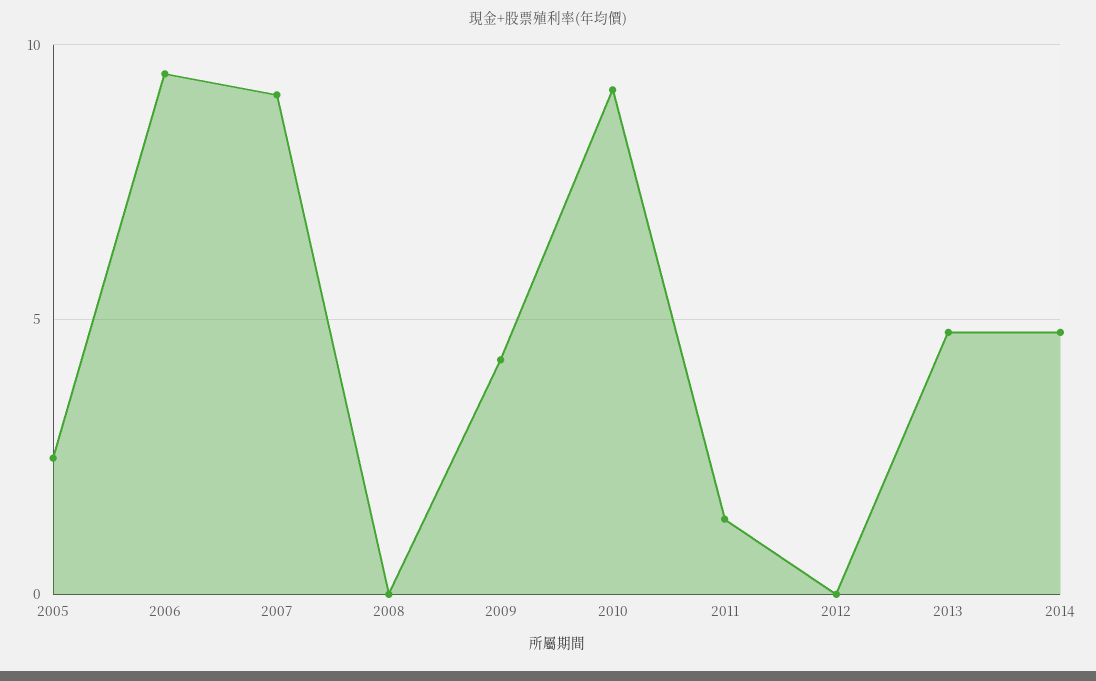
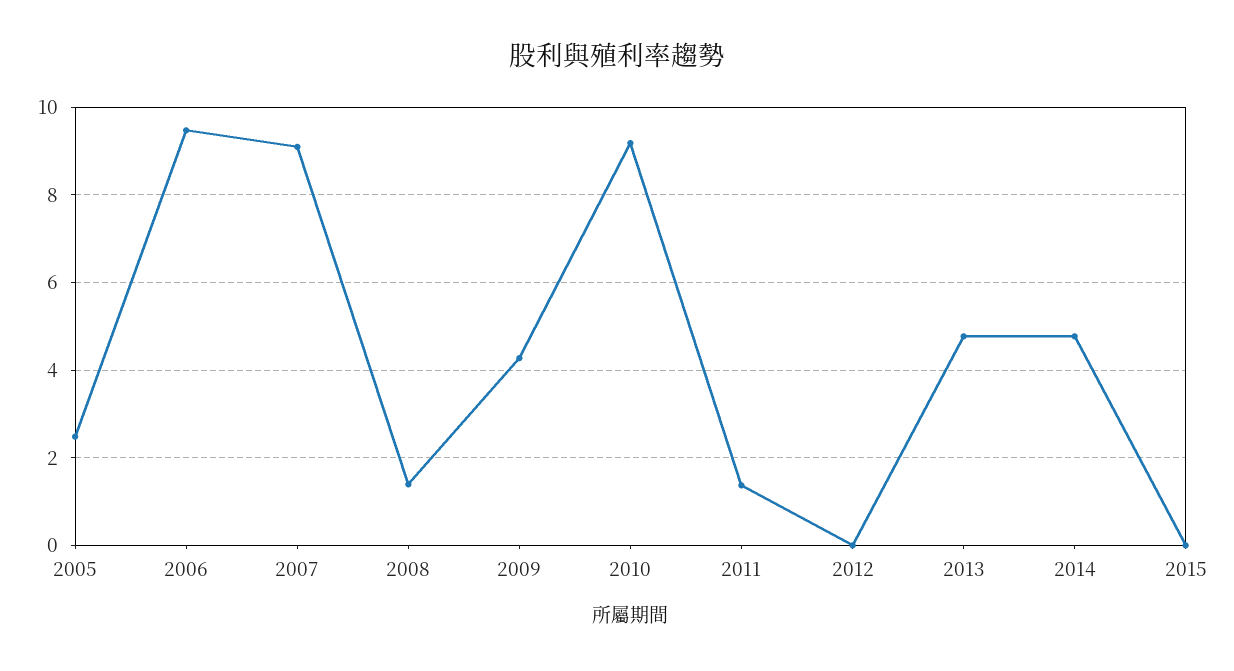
2008: 0 -> 1.4
2015: none -> 0

